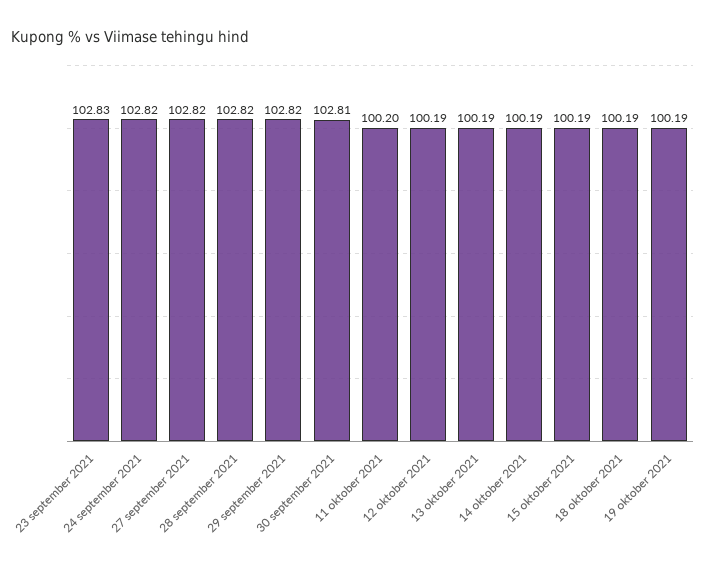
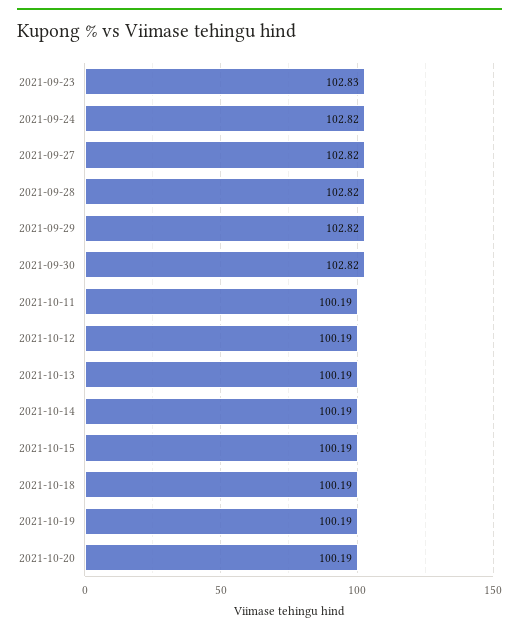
30 september 2021: 102.81 -> 102.82
11 oktober 2021: 100.2 -> 100.19
2021-10-20: none -> 100.19

